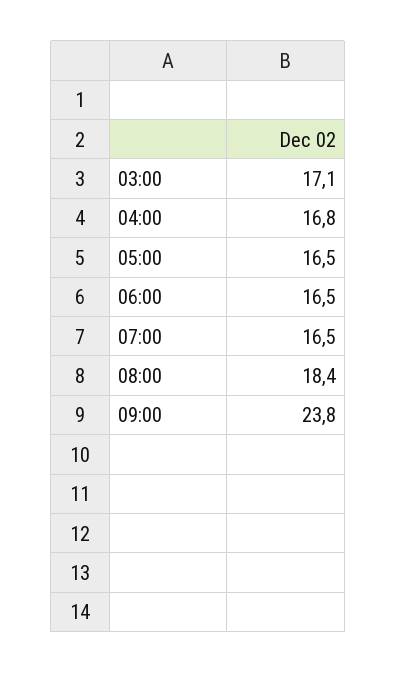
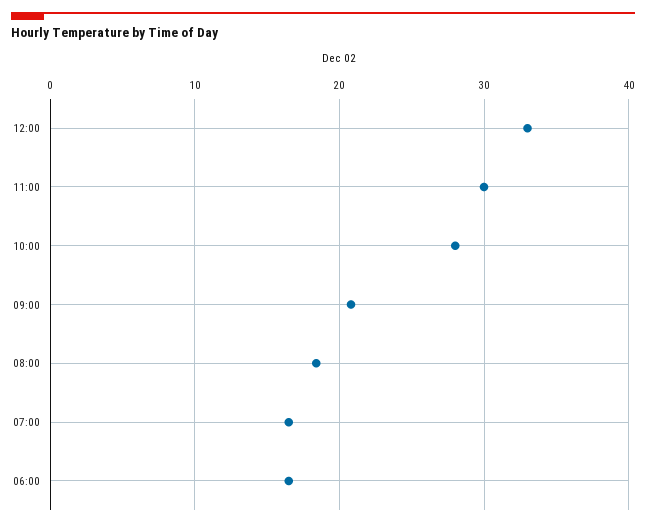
03:00: 17.1 -> none
04:00: 16.8 -> none
05:00: 16.5 -> none
09:00: 23.8 -> 21
12:00: none -> 33
11:00: none -> 30
10:00: none -> 28

